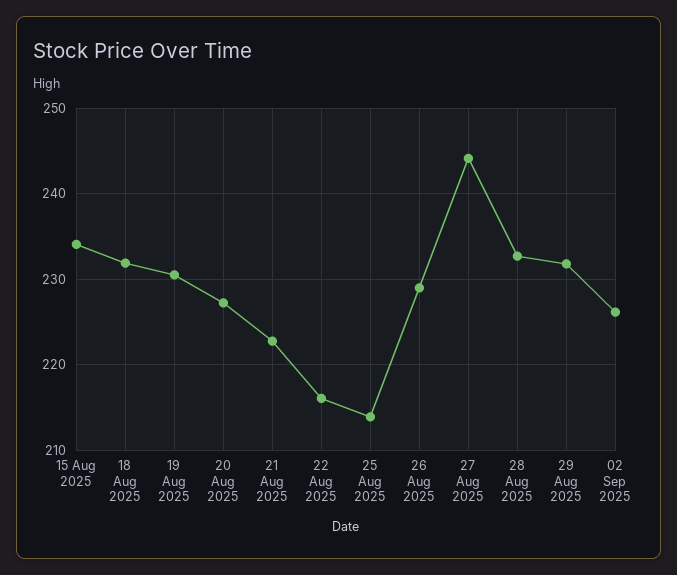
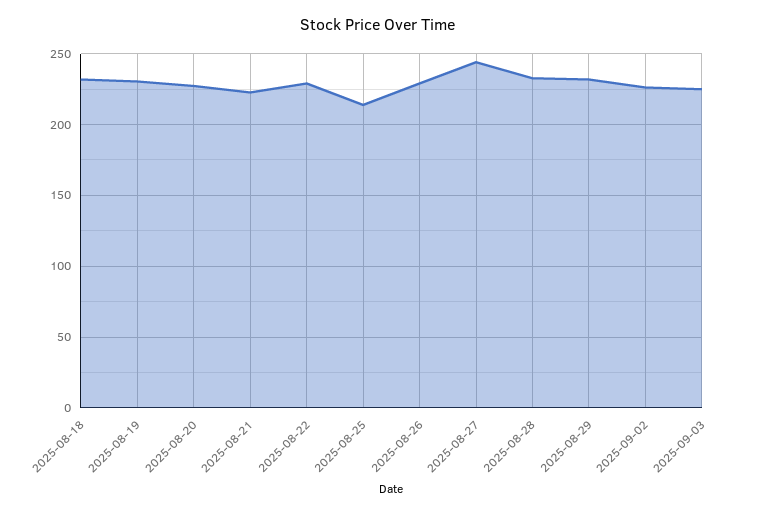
15 Aug 2025: 234 -> none
22 Aug 2025: 216 -> 230
2025-09-03: none -> 225

